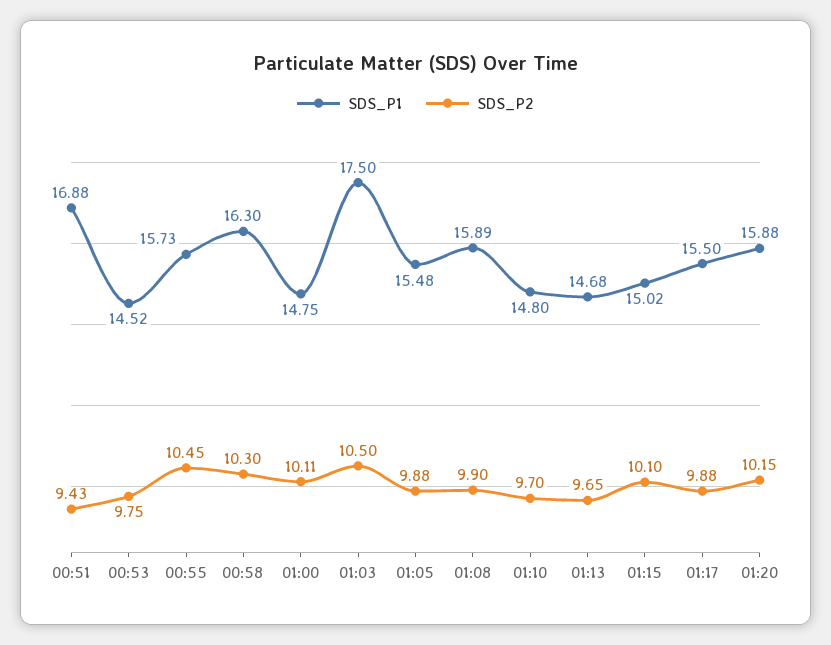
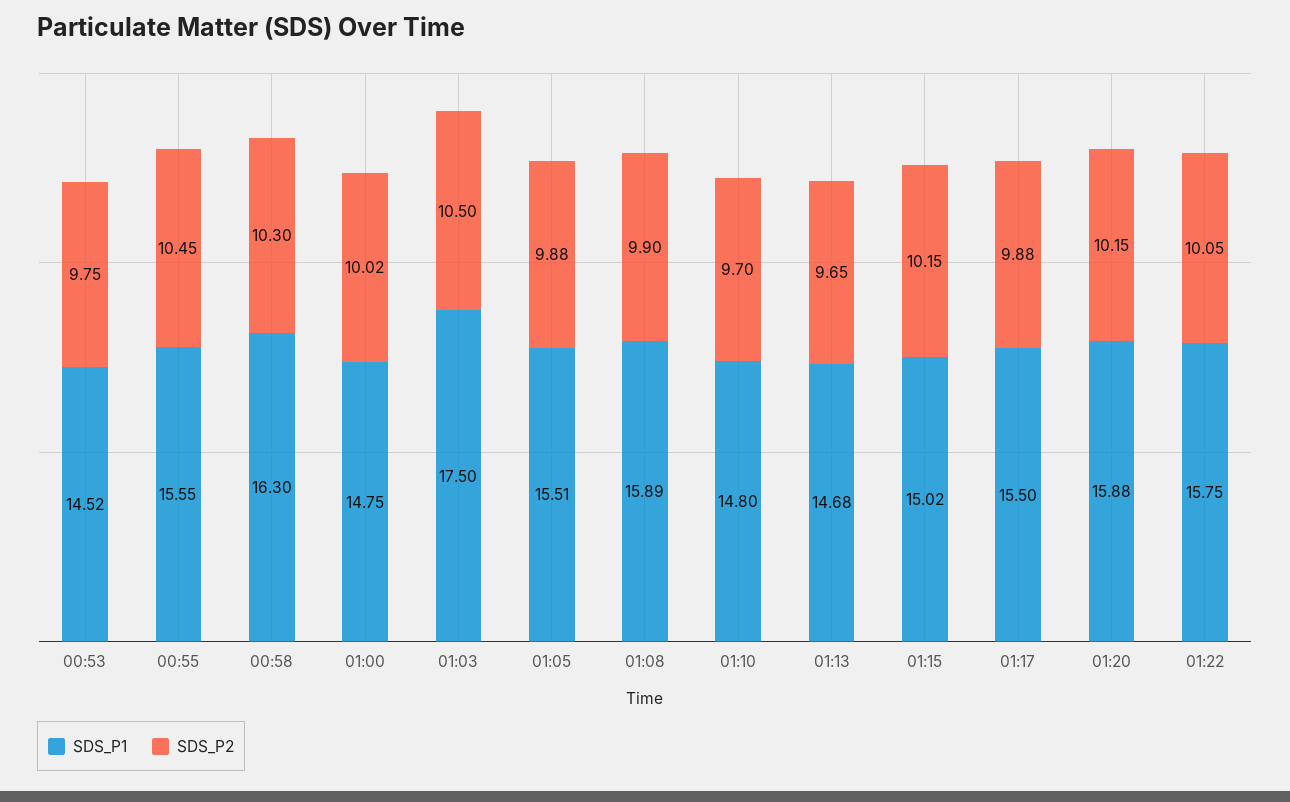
SDS_P1, 00:51: 16.88 -> none
SDS_P2, 00:51: 9.43 -> none
SDS_P1, 00:55: 15.73 -> 15.55
SDS_P2, 01:00: 10.11 -> 10.02
SDS_P1, 01:05: 15.48 -> 15.51
SDS_P2, 01:15: 10.1 -> 10.15
SDS_P1, 01:22: none -> 15.75
SDS_P2, 01:22: none -> 10.05

